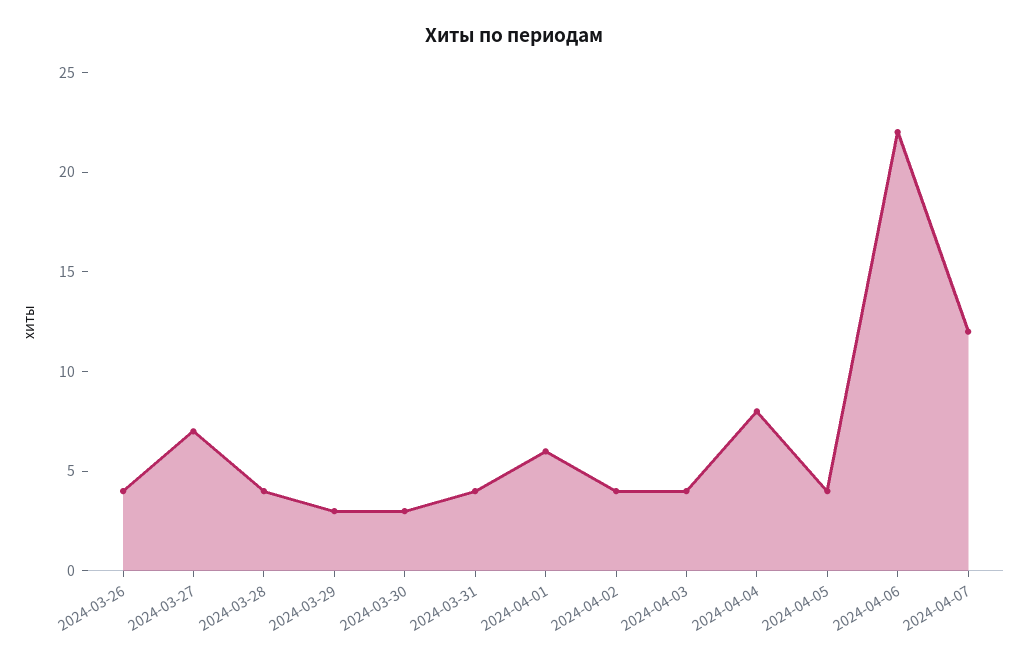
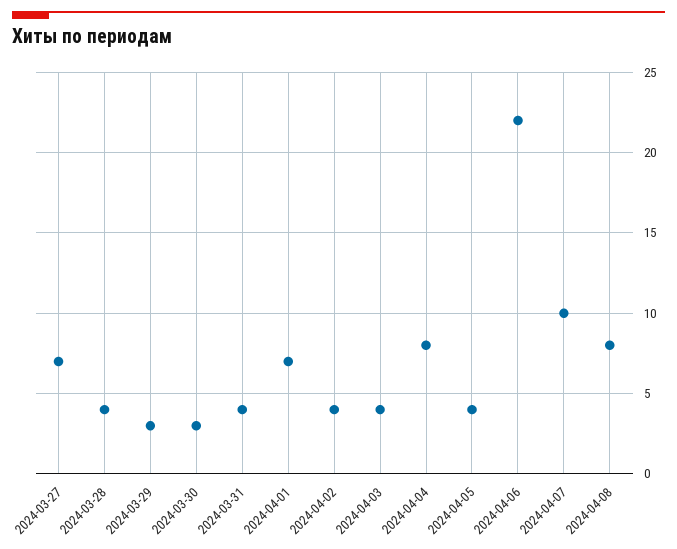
2024-03-26: 4 -> none
2024-04-01: 6 -> 7
2024-04-07: 12 -> 10
2024-04-08: none -> 8

